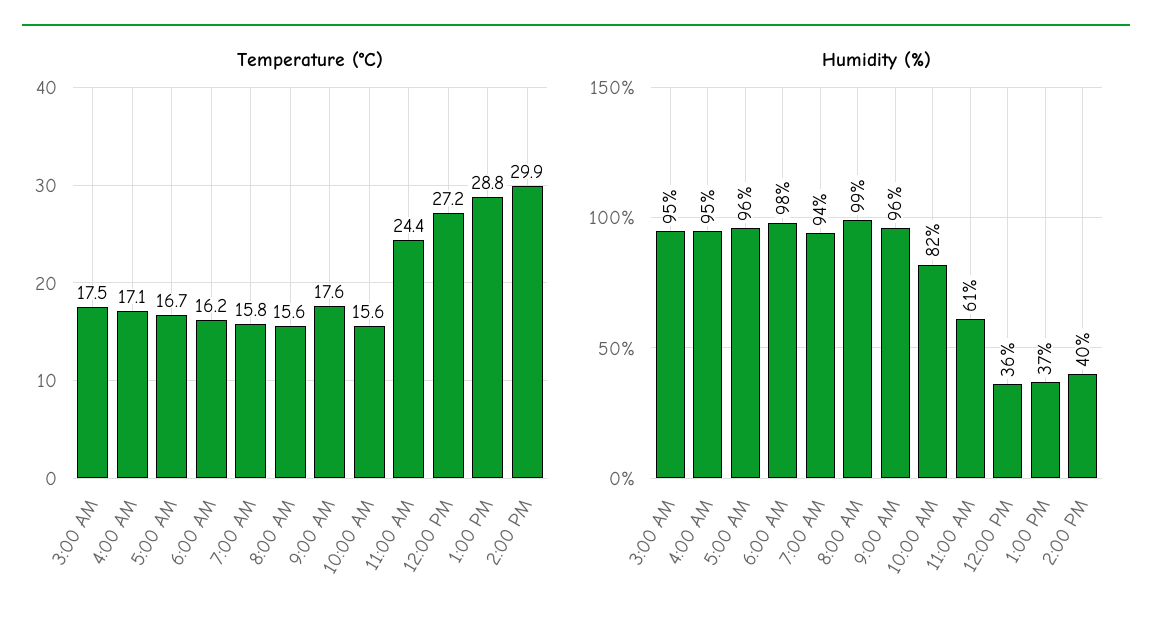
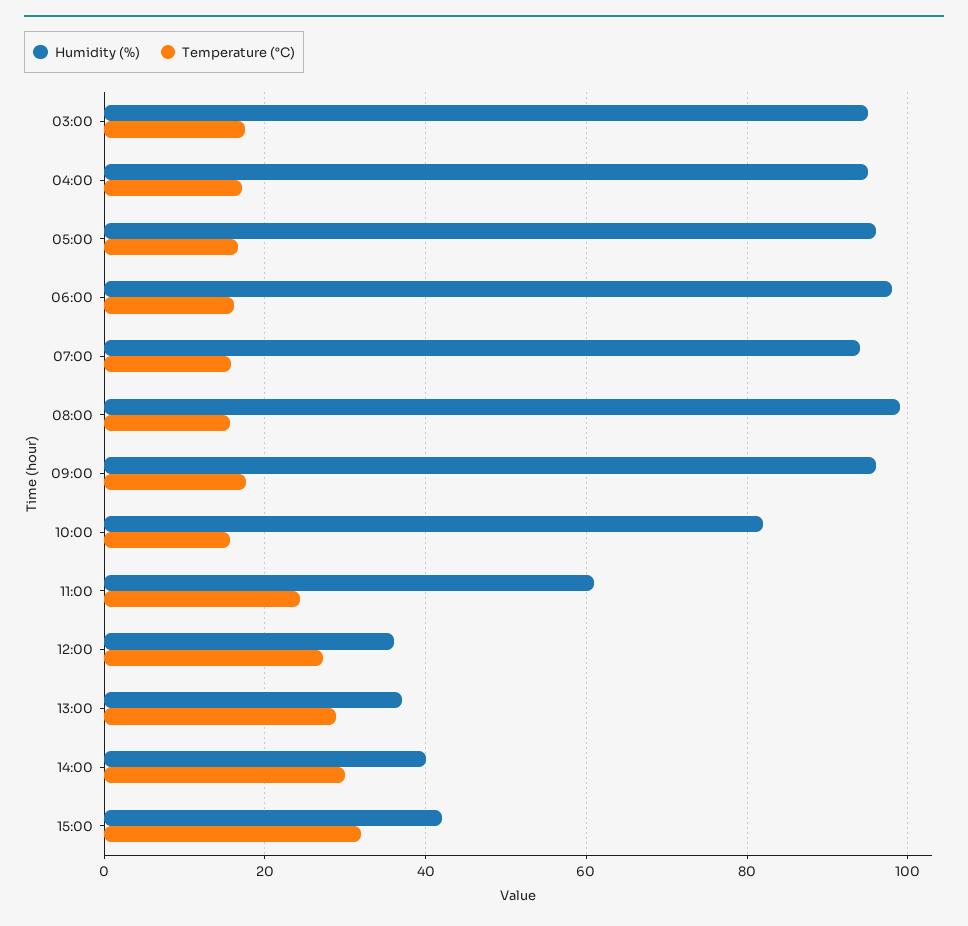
Humidity (%), 15:00: none -> 42
Temperature (°C), 15:00: none -> 32

